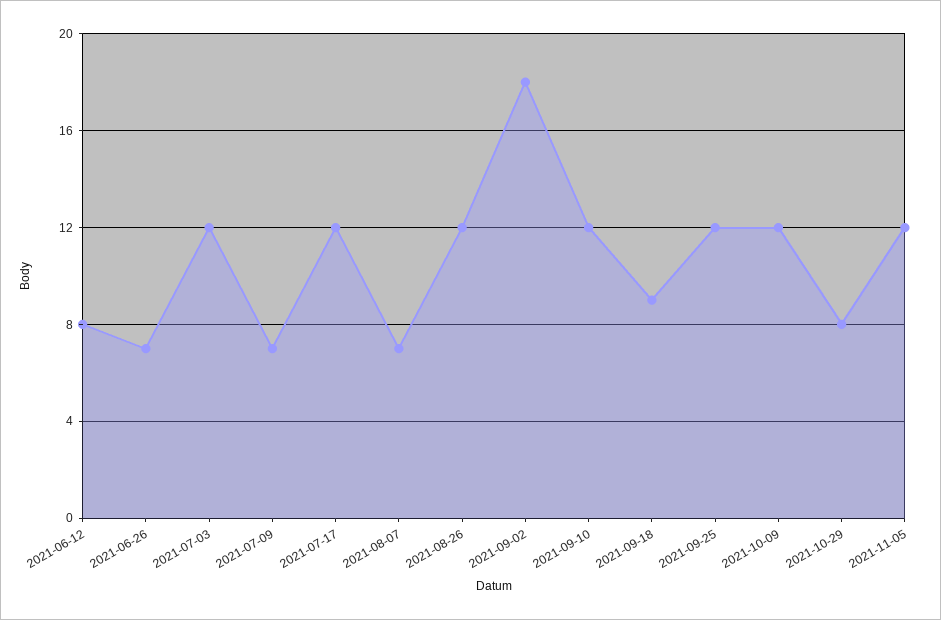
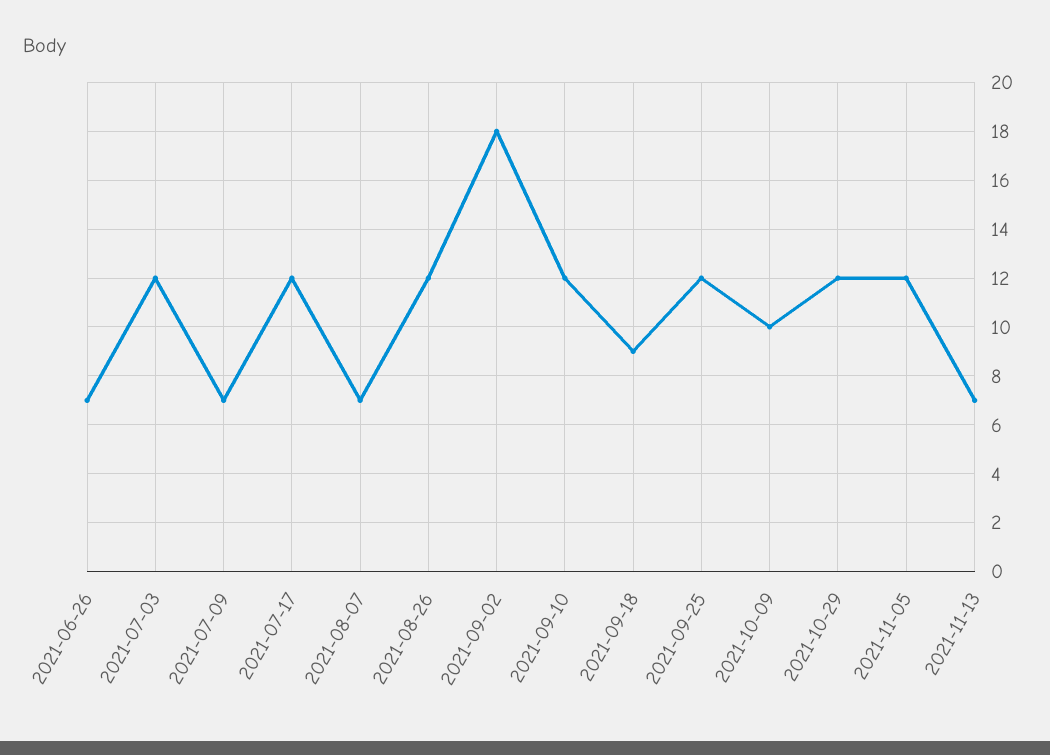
2021-06-12: 8 -> none
2021-10-09: 12 -> 10
2021-10-29: 8 -> 12
2021-11-13: none -> 7

